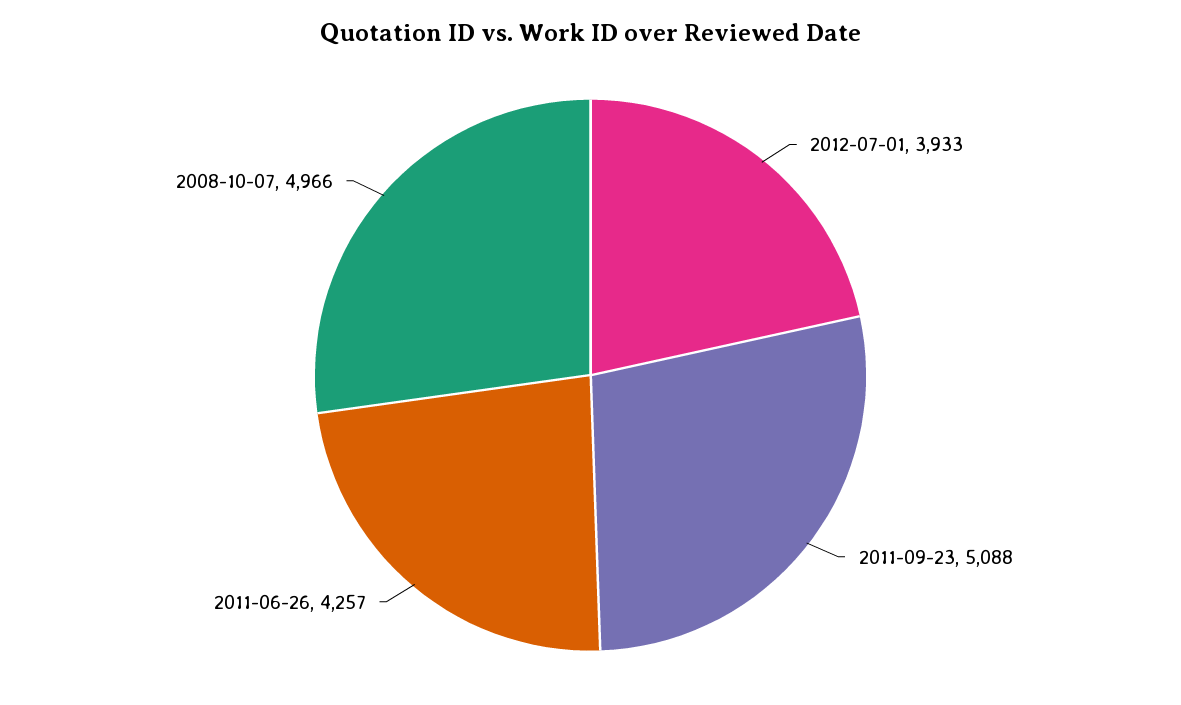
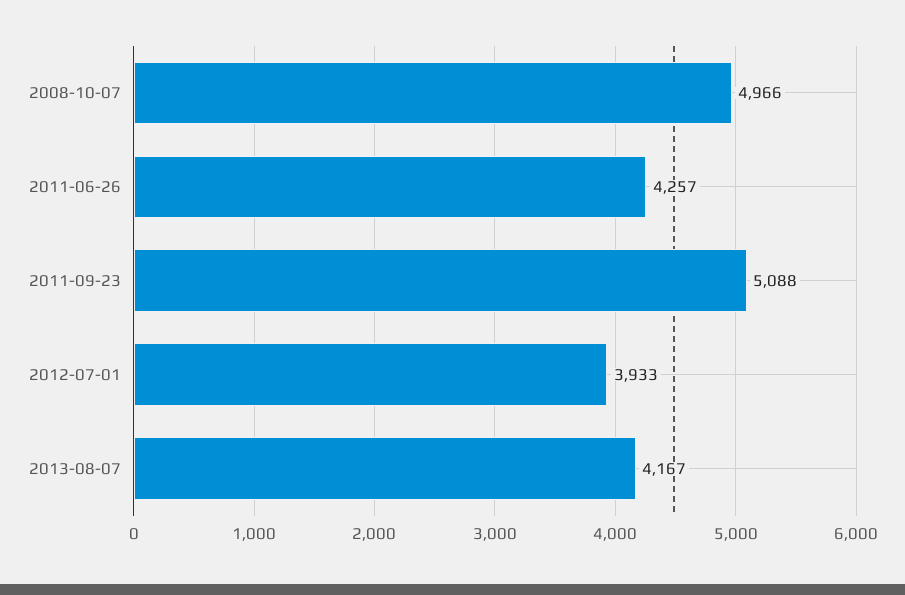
2013-08-07: none -> 4167

